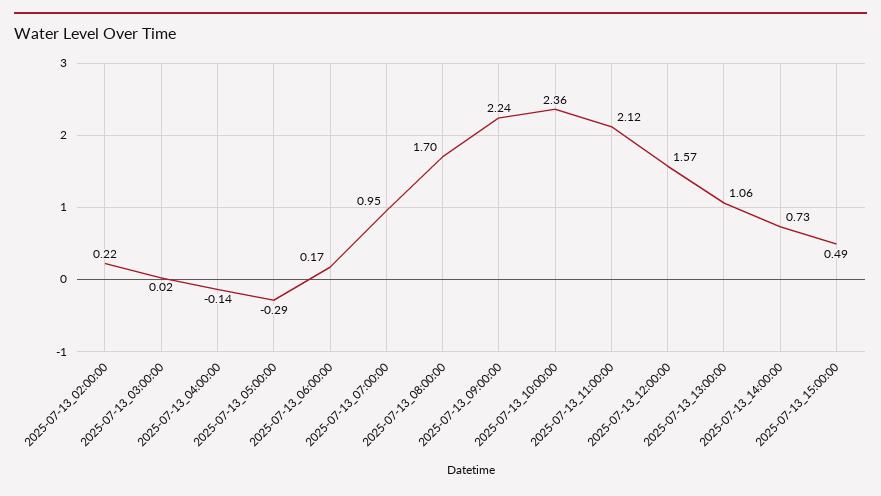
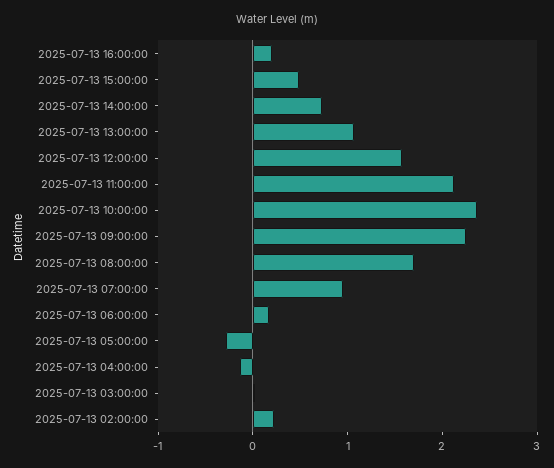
2025-07-13 16:00:00: none -> 0.2

